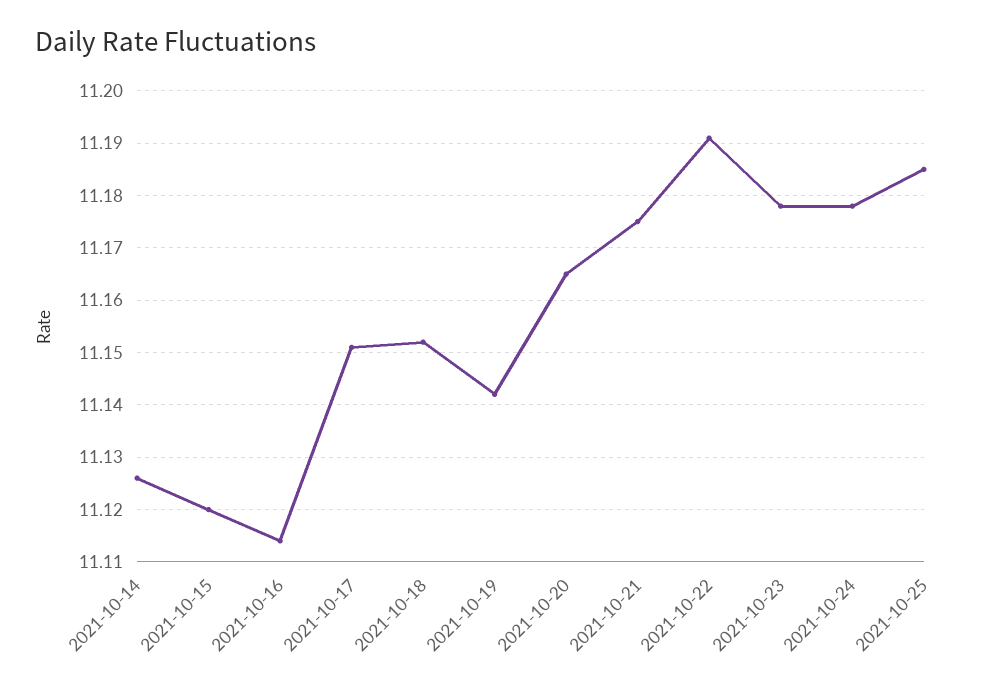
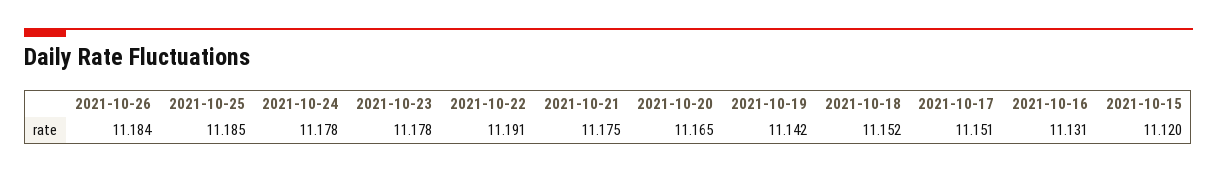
2021-10-14: 11.125 -> none
2021-10-16: 11.115 -> 11.131
2021-10-26: none -> 11.184

